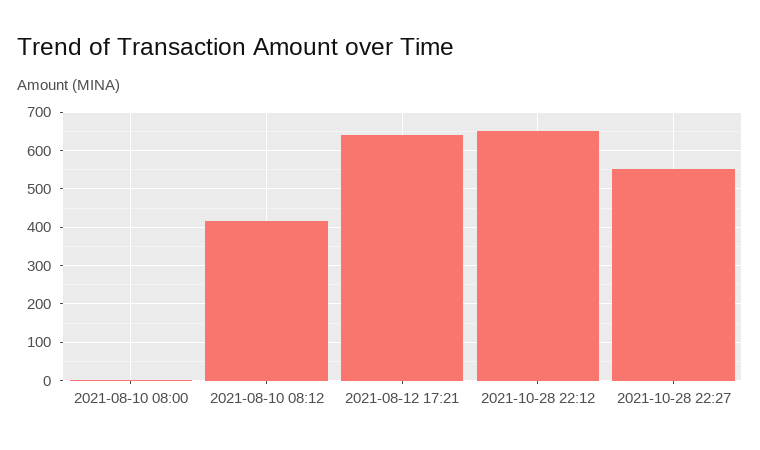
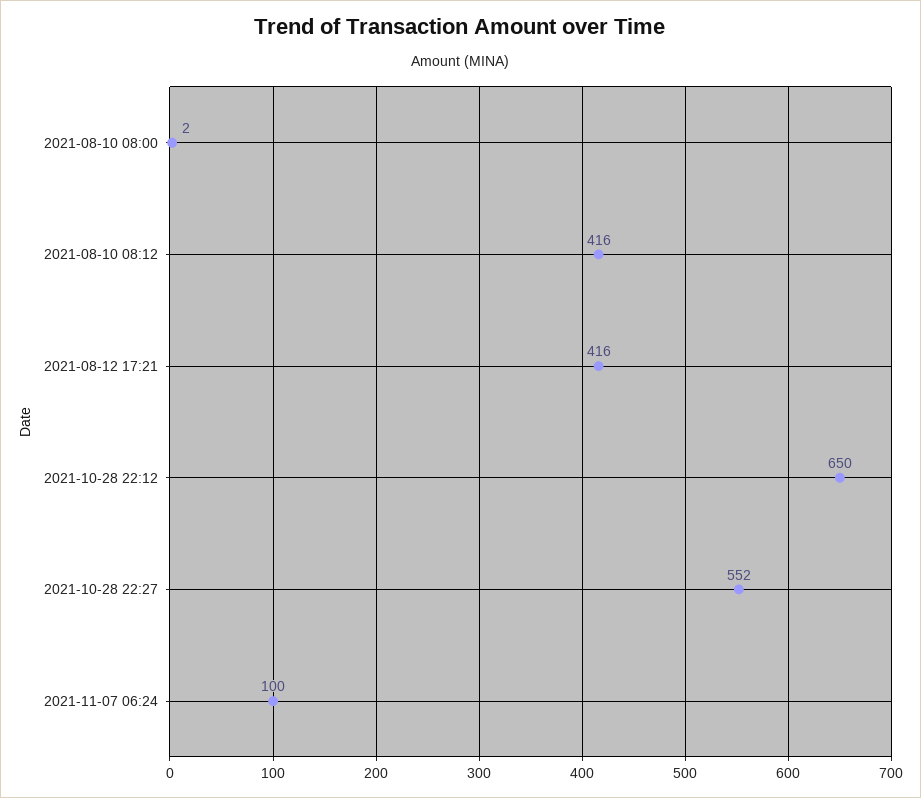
2021-08-12 17:21: 640 -> 416
2021-11-07 06:24: none -> 100

